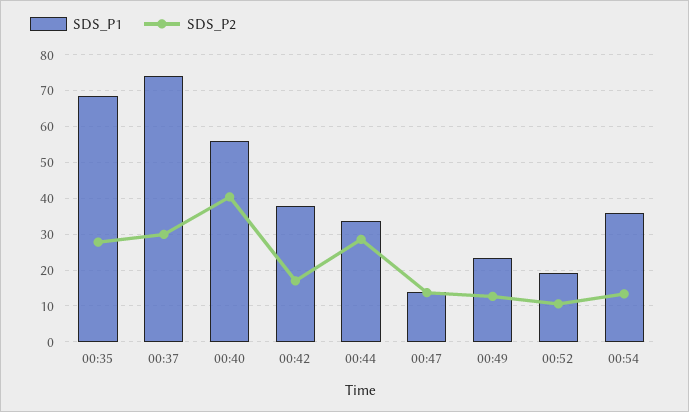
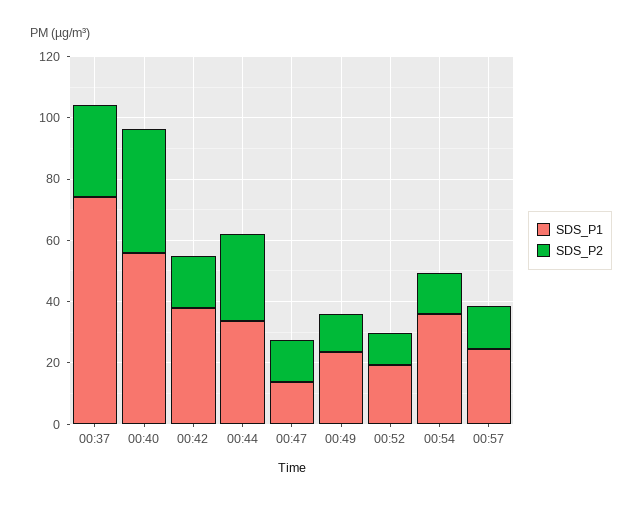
SDS_P1, 00:35: 68 -> none
SDS_P2, 00:35: 28 -> none
SDS_P1, 00:57: none -> 25
SDS_P2, 00:57: none -> 15

